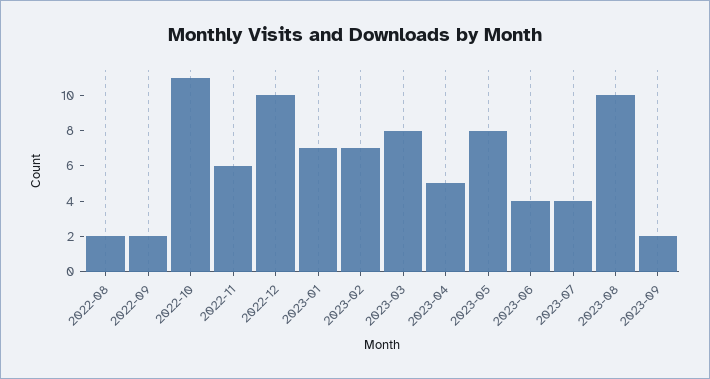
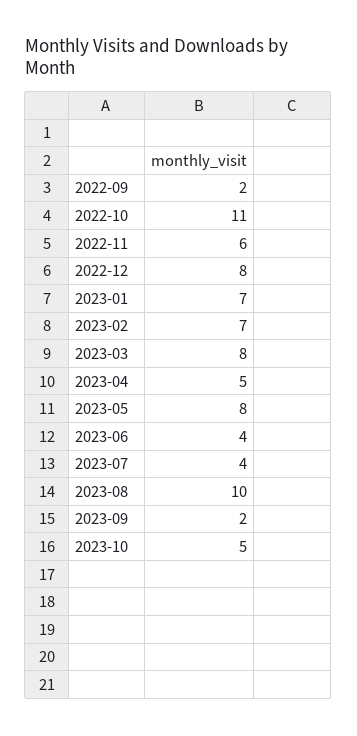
2022-08: 2 -> none
2022-12: 10 -> 8
2023-10: none -> 5

